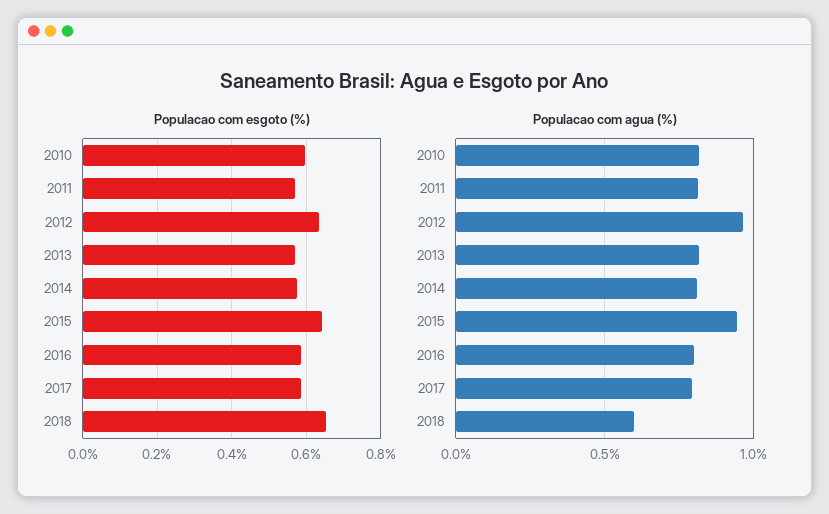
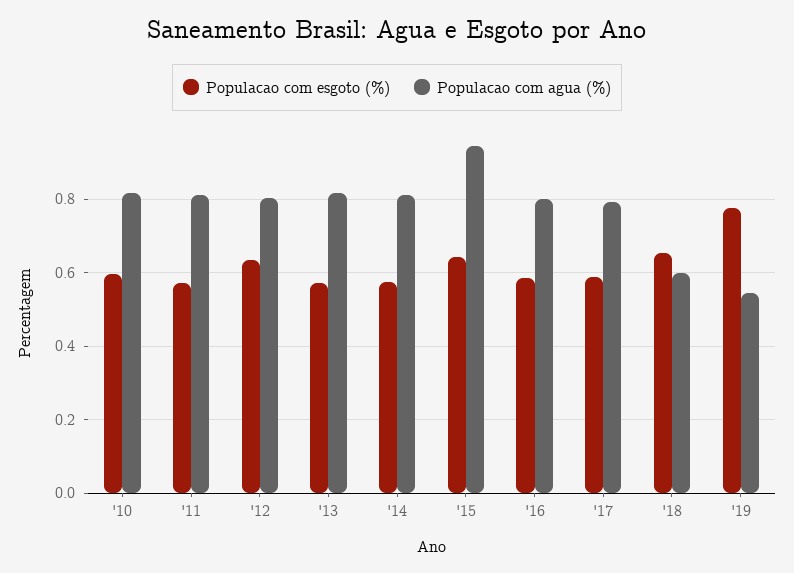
Populacao com agua (%), 2012: 0.95 -> 0.8
Populacao com esgoto (%), '19: none -> 0.78
Populacao com agua (%), '19: none -> 0.54

